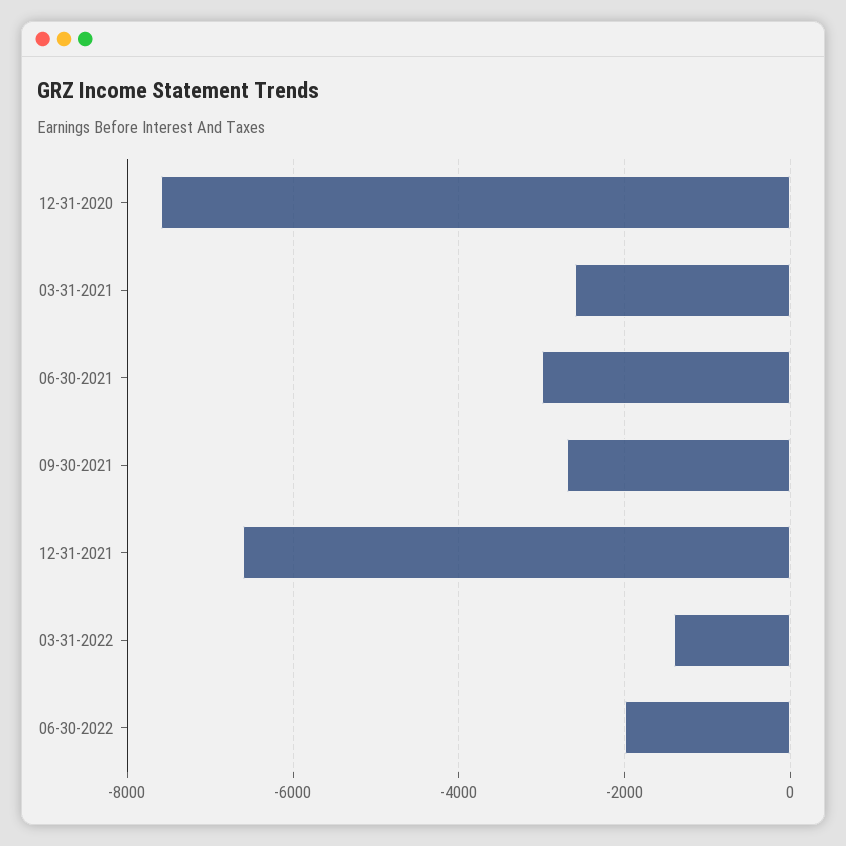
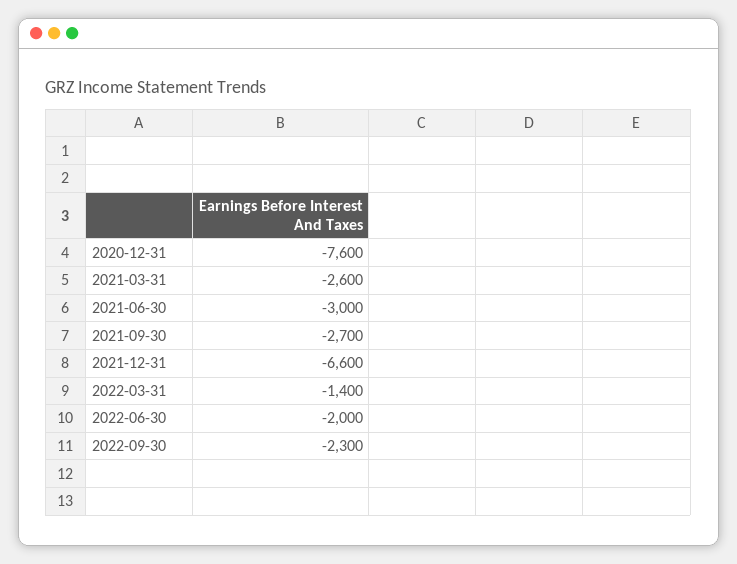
2022-09-30: none -> -2300

